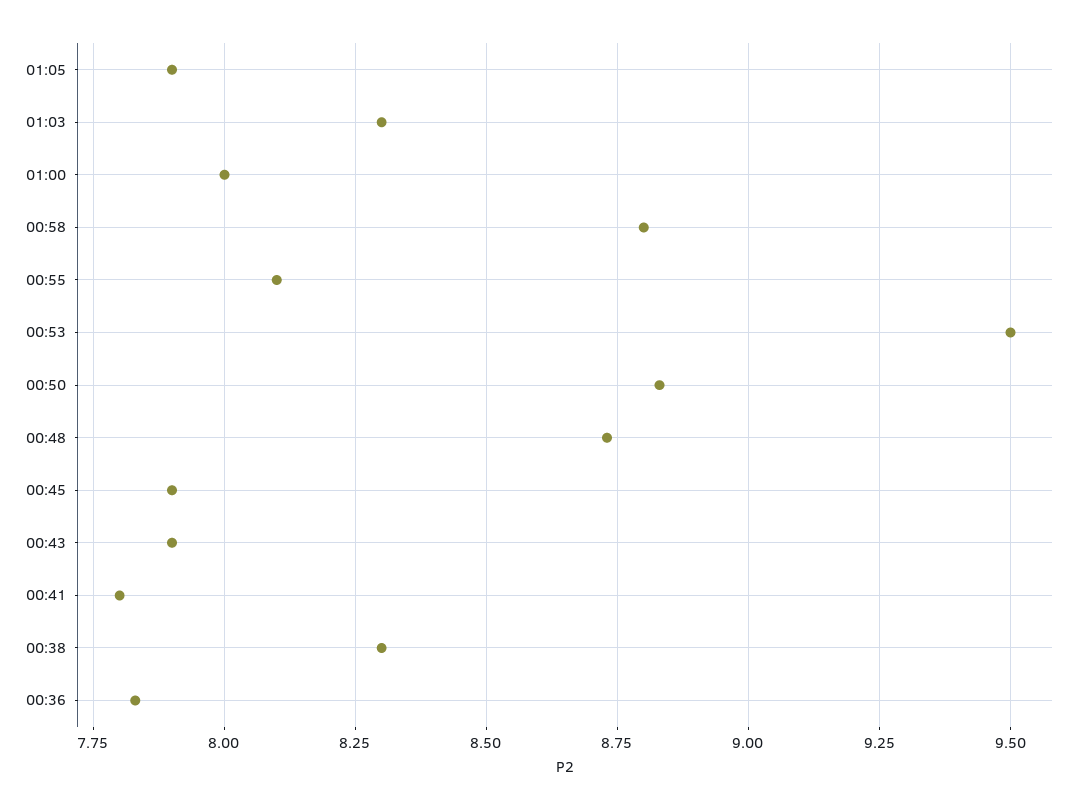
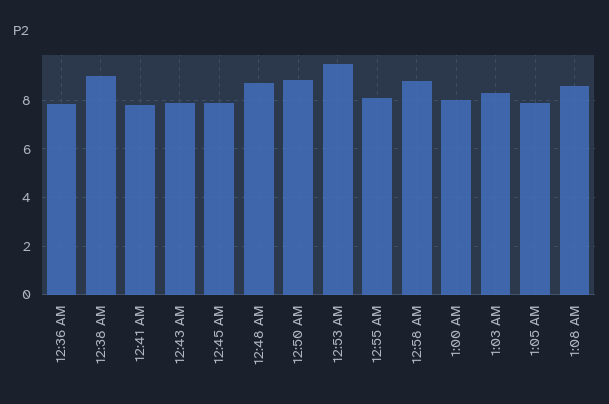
00:38: 8.3 -> 9
1:08 AM: none -> 8.5

